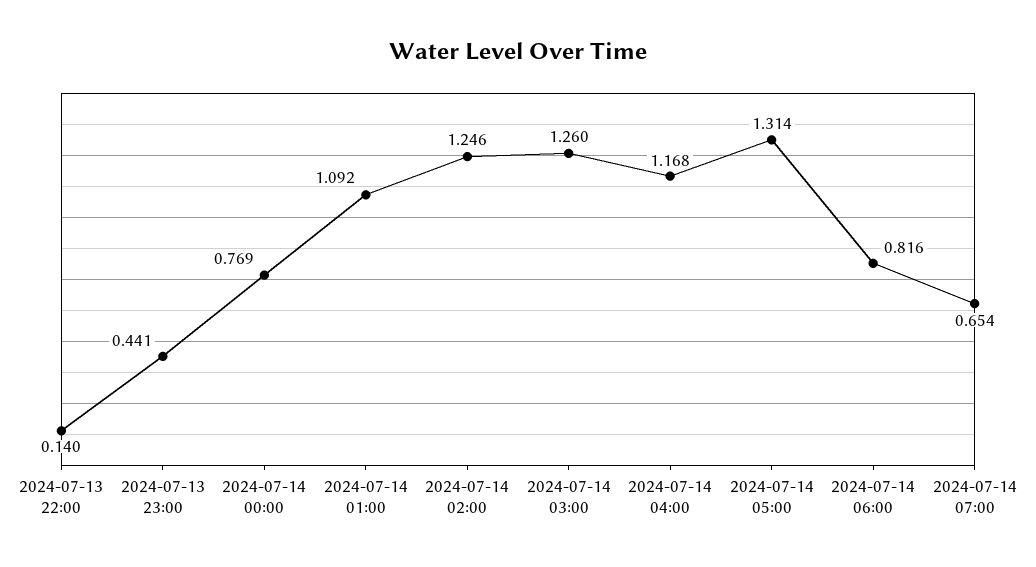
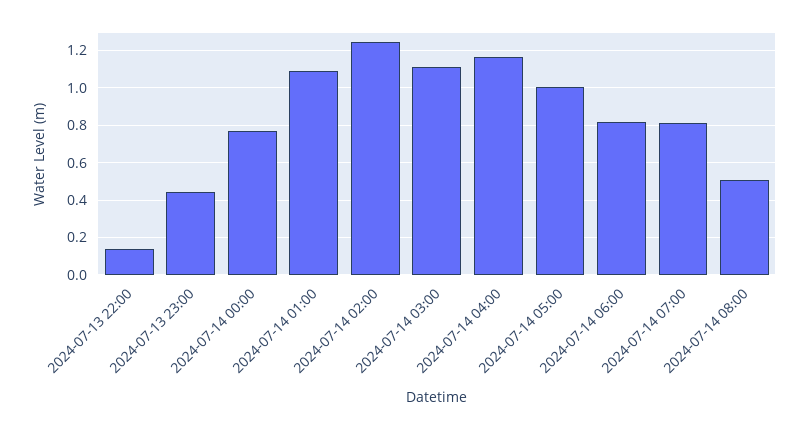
2024-07-14 03:00: 1.26 -> 1.1
2024-07-14 05:00: 1.314 -> 1
2024-07-14 07:00: 0.654 -> 0.8
2024-07-14 08:00: none -> 0.5

